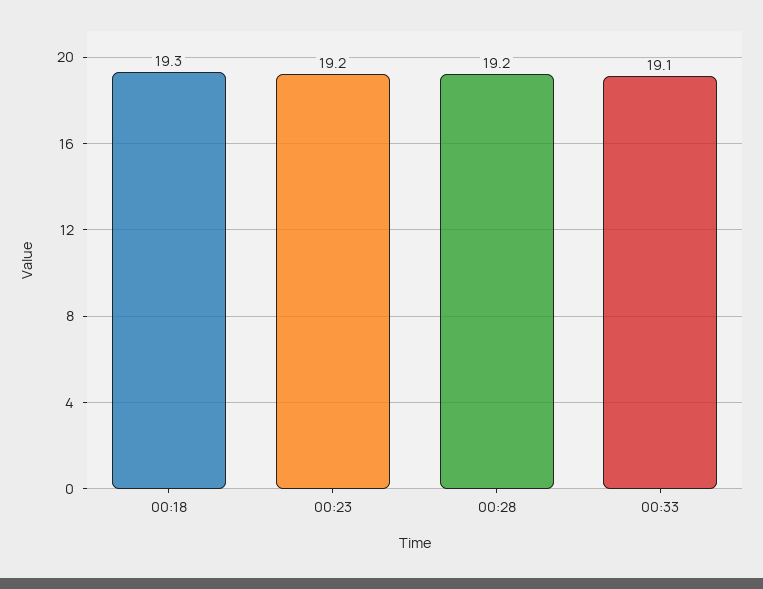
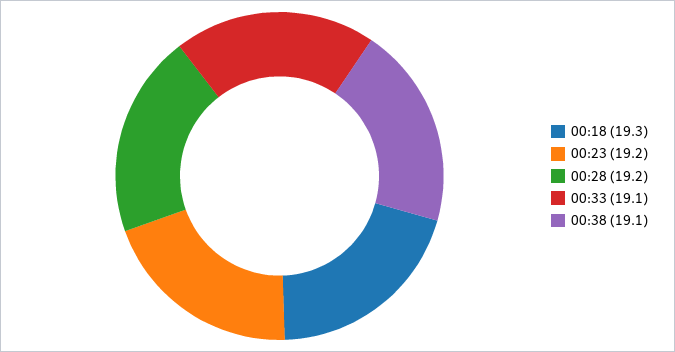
00:38: none -> 19.1

